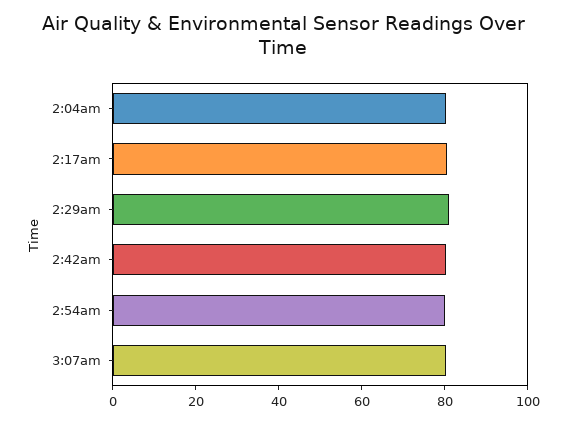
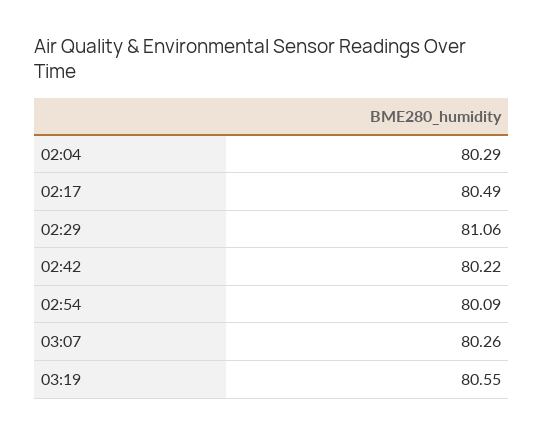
03:19: none -> 80.55

